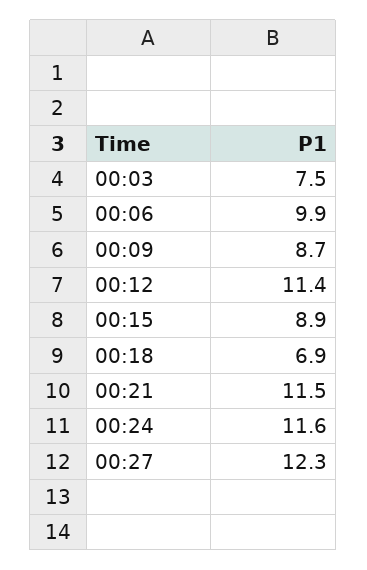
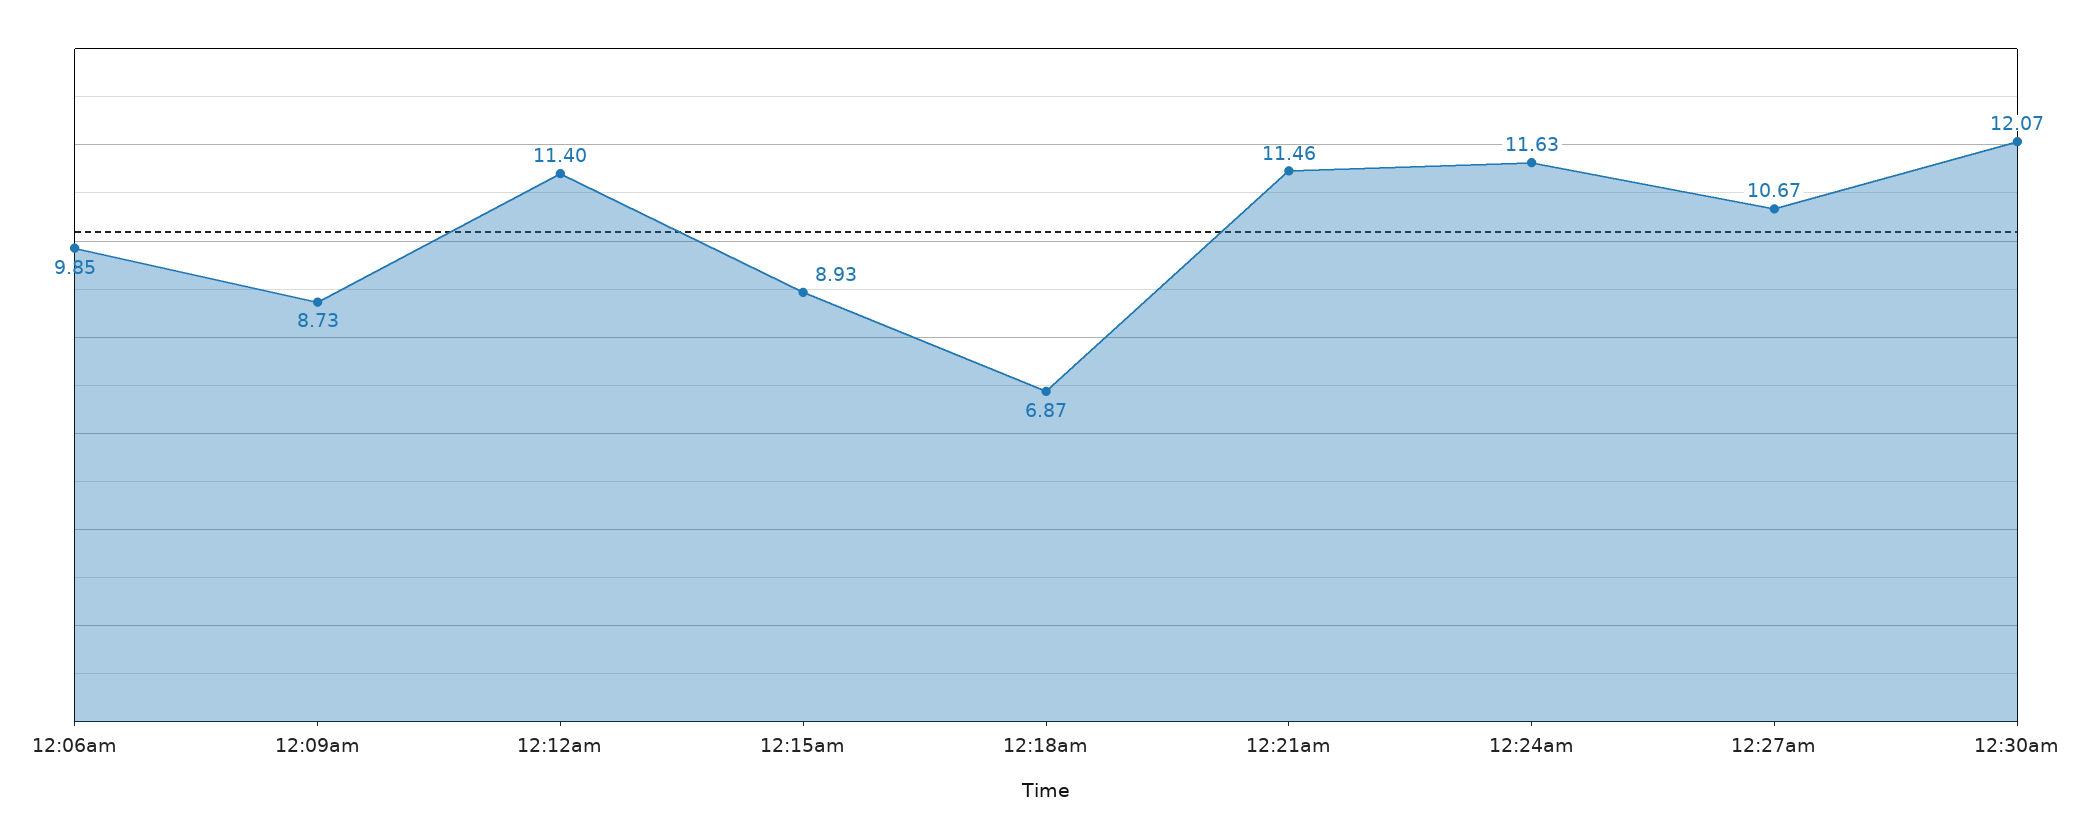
00:03: 7.5 -> none
00:27: 12.3 -> 10.67
12:30am: none -> 12.07

